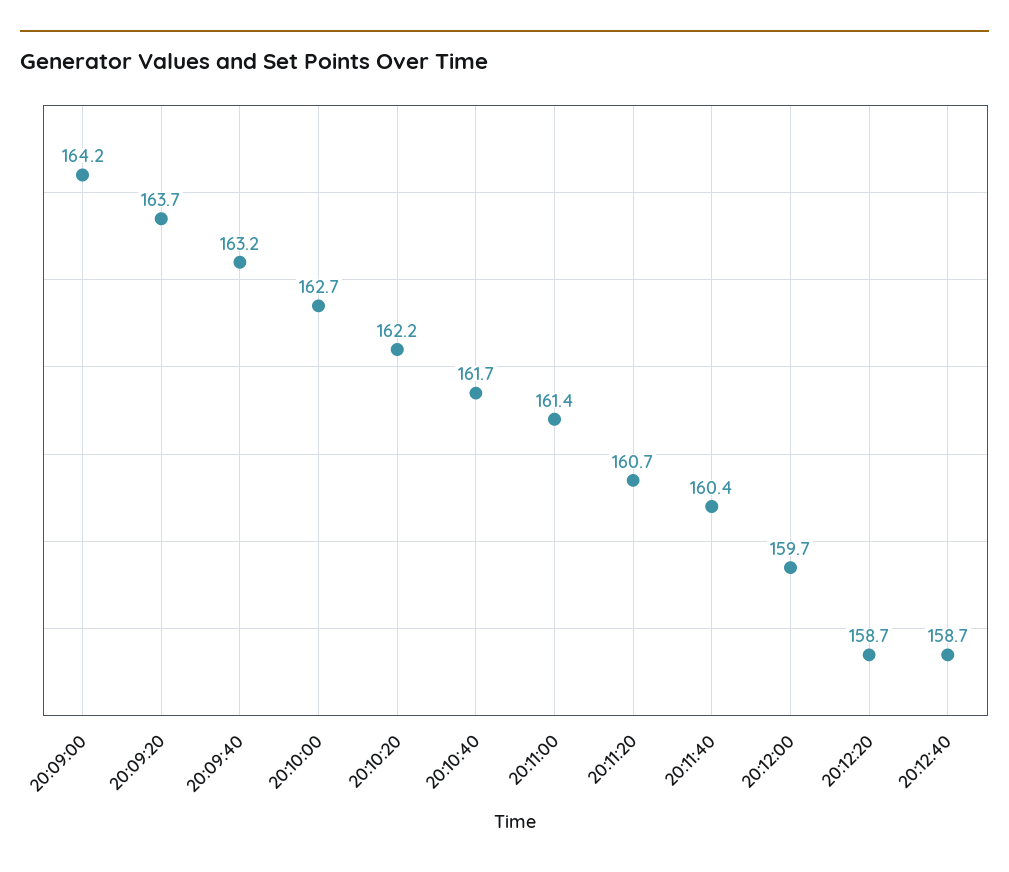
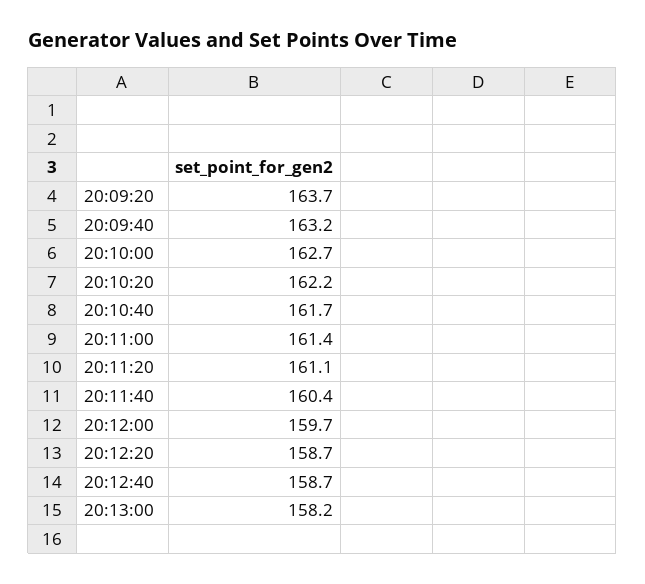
20:09:00: 164.2 -> none
20:11:20: 160.7 -> 161.1
20:13:00: none -> 158.2

